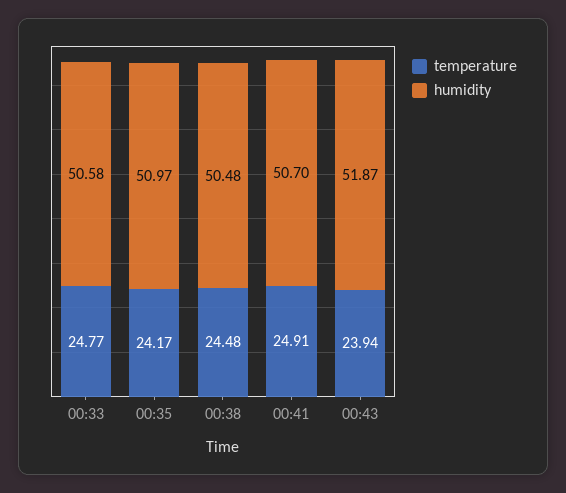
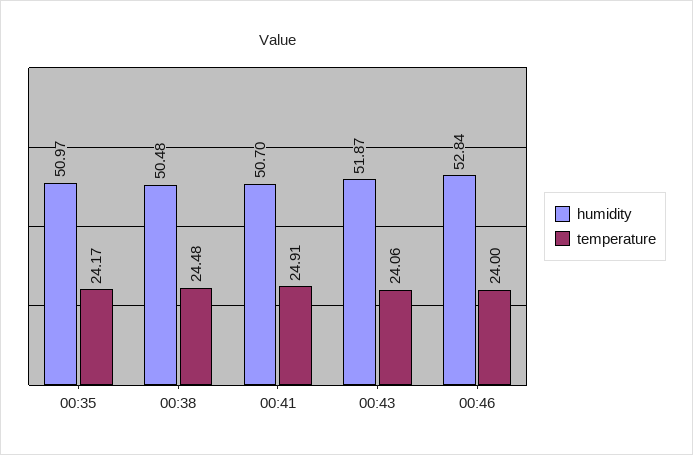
temperature, 00:33: 24.77 -> none
humidity, 00:33: 50.58 -> none
temperature, 00:43: 23.94 -> 24.06
humidity, 00:46: none -> 52.84
temperature, 00:46: none -> 24

